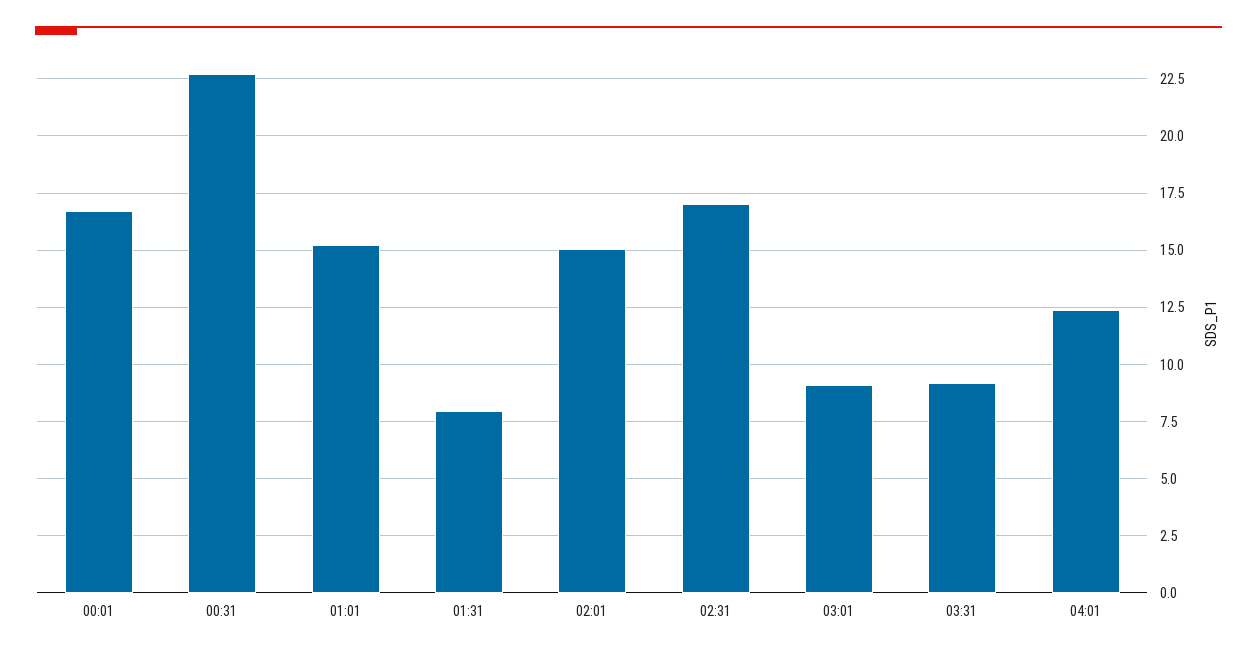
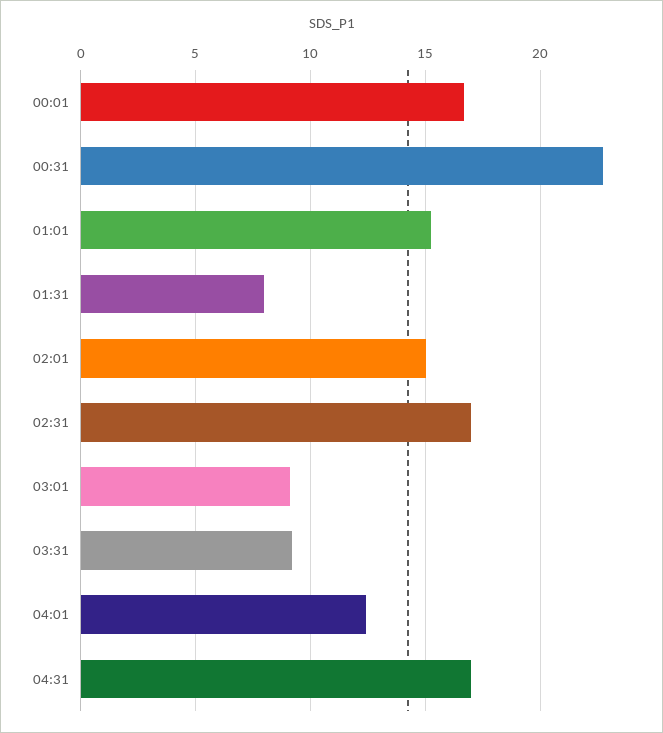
04:31: none -> 17

